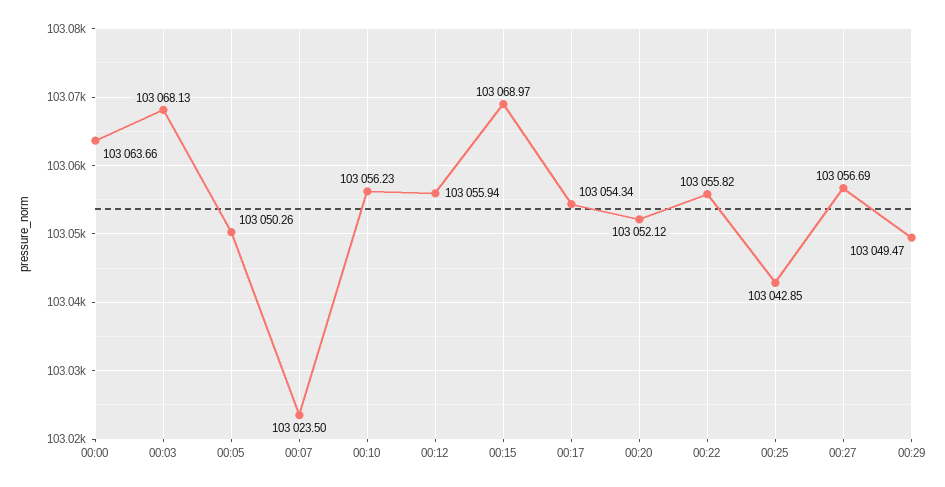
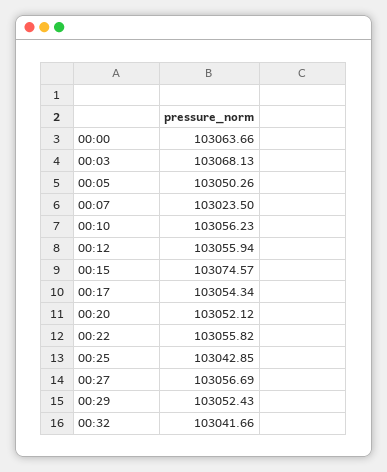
00:15: 103068.97 -> 103074.57
00:29: 103049.47 -> 103052.43
00:32: none -> 103041.66

